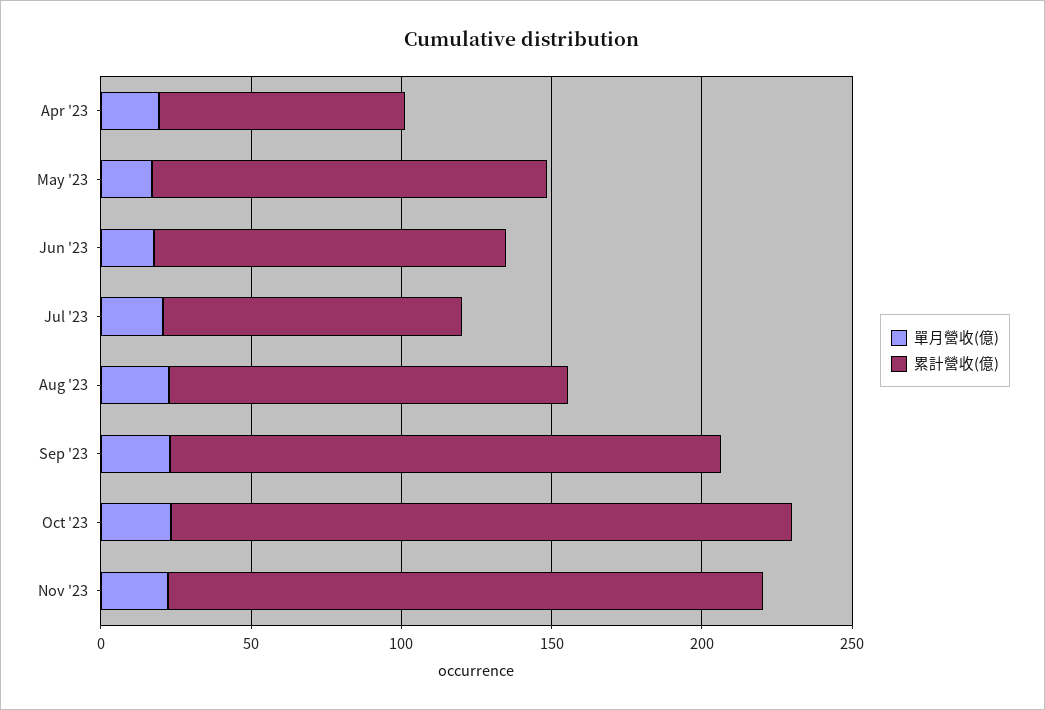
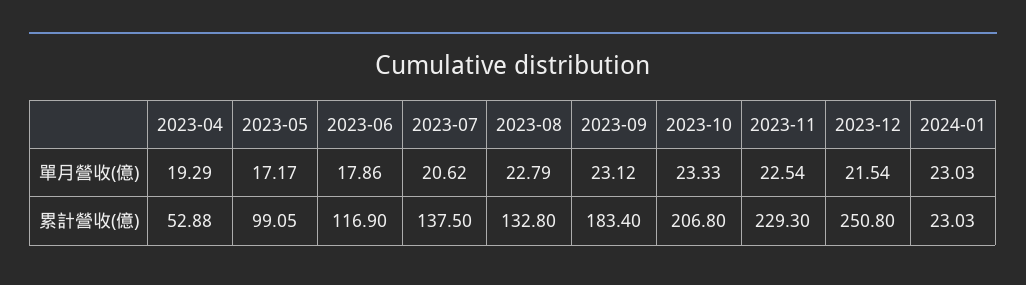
累計營收(億), Apr '23: 80 -> 52.88
累計營收(億), May '23: 130 -> 99.05
累計營收(億), Jul '23: 100 -> 137.5
累計營收(億), Nov '23: 200 -> 229.3
單月營收(億), 2023-12: none -> 21.54
單月營收(億), 2024-01: none -> 23.03
累計營收(億), 2023-12: none -> 250.8
累計營收(億), 2024-01: none -> 23.03

